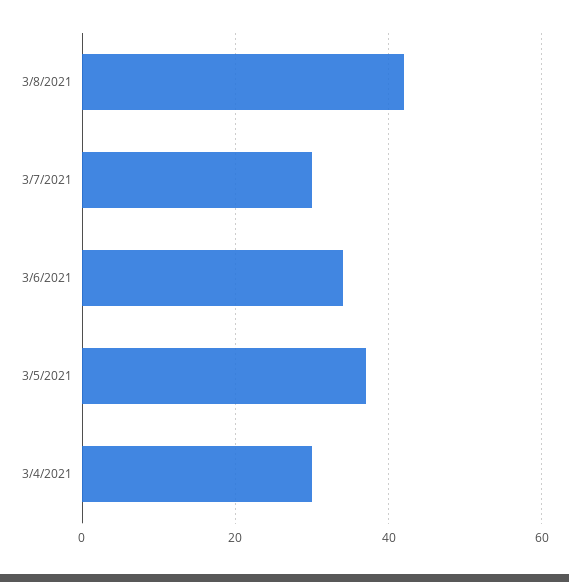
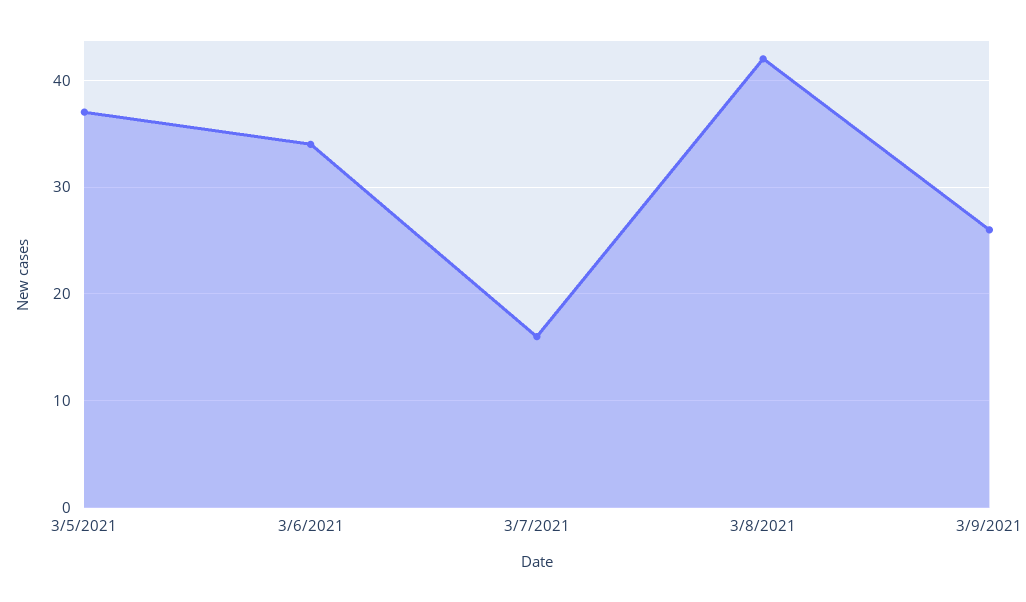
3/7/2021: 30 -> 16
3/4/2021: 30 -> none
3/9/2021: none -> 26

